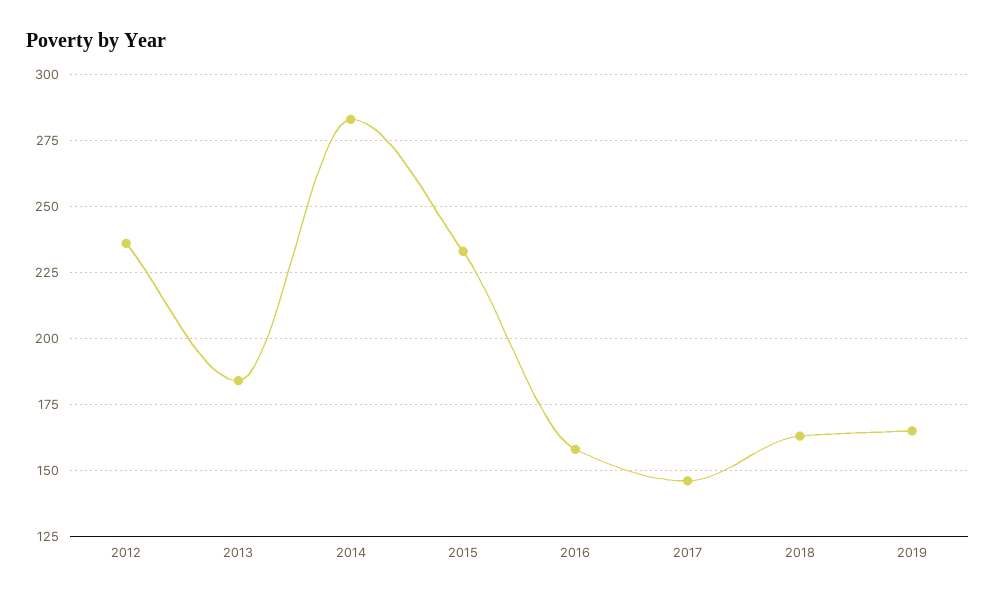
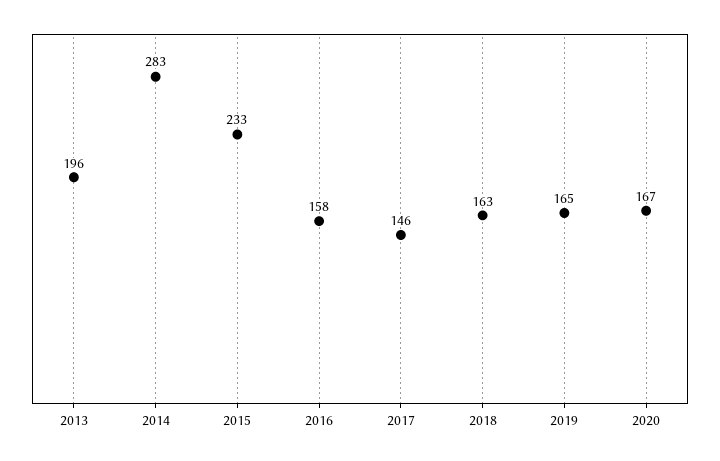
2012: 235 -> none
2013: 185 -> 196
2020: none -> 167

